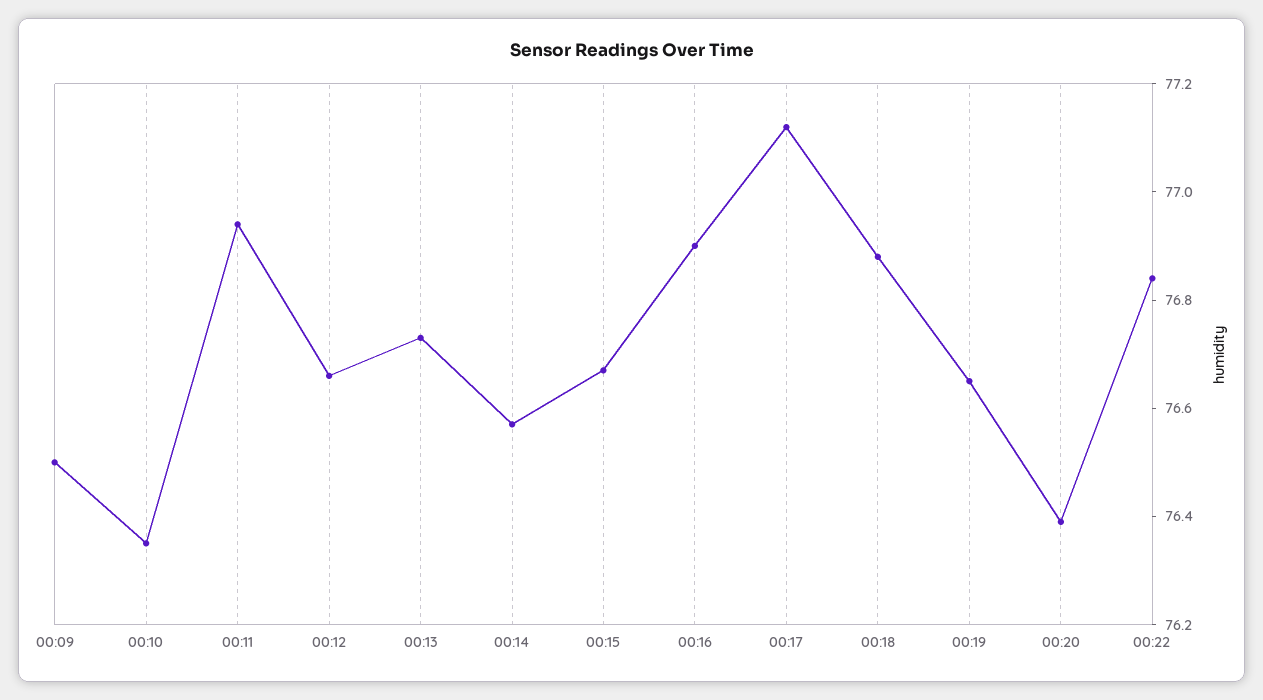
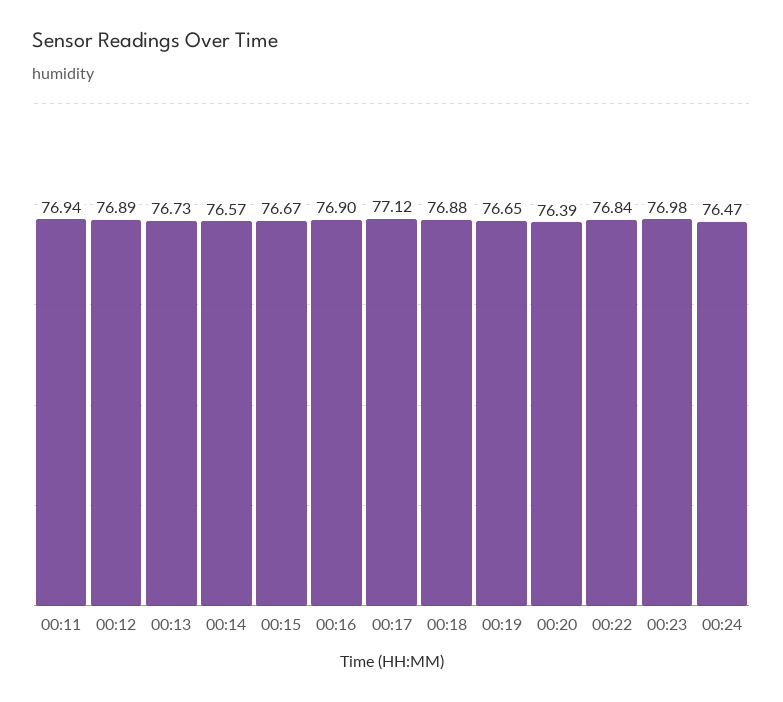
00:09: 76.5 -> none
00:10: 76.35 -> none
00:12: 76.65 -> 76.89
00:23: none -> 76.98
00:24: none -> 76.47

